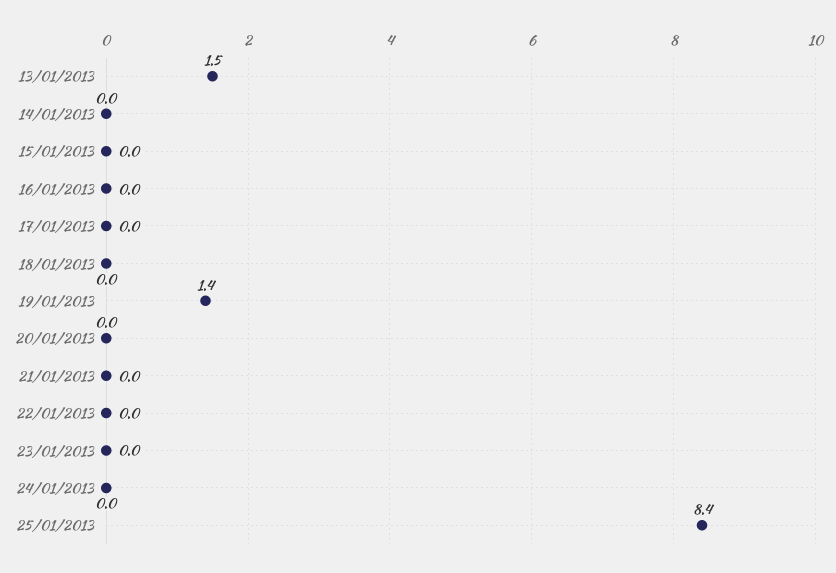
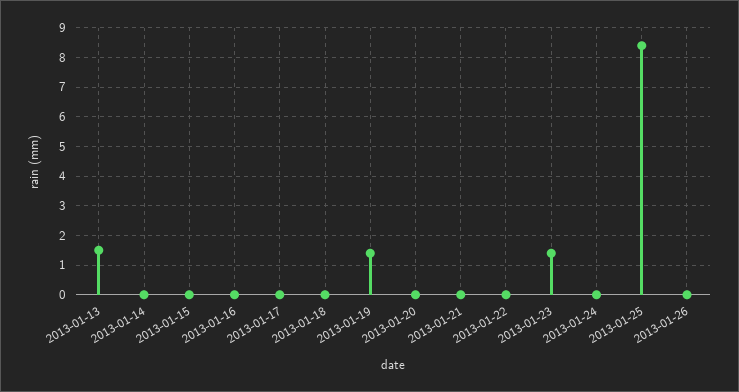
23/01/2013: 0 -> 1.5
2013-01-26: none -> 0

